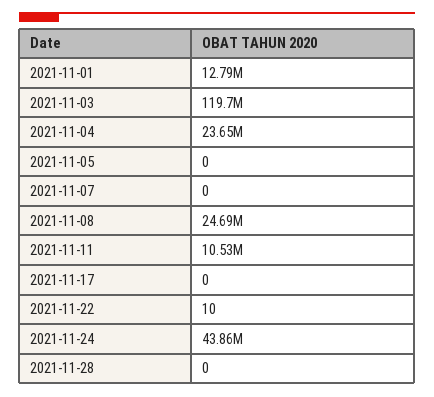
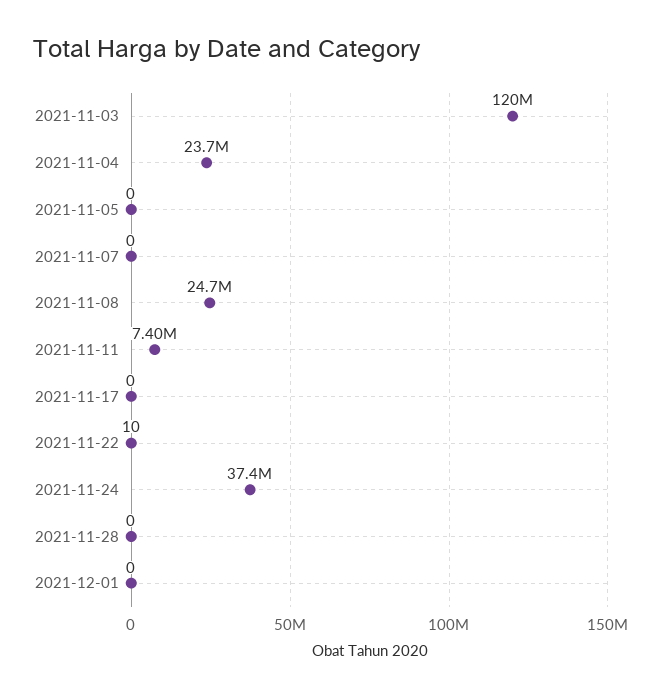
2021-11-01: 12790000 -> none
2021-11-11: 10530000 -> 7400000
2021-11-24: 43860000 -> 37400000
2021-12-01: none -> 0

